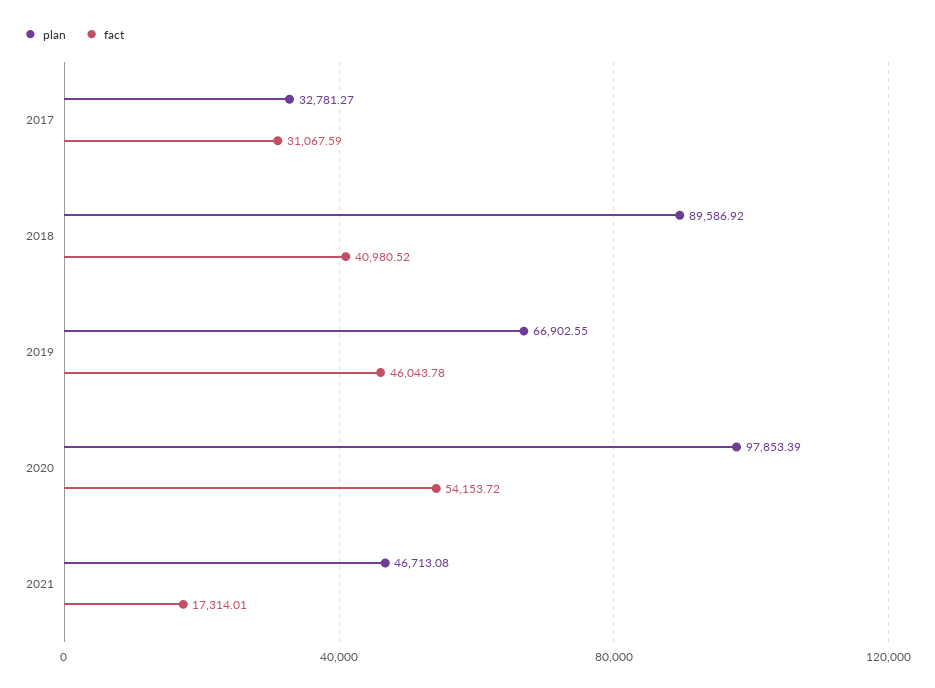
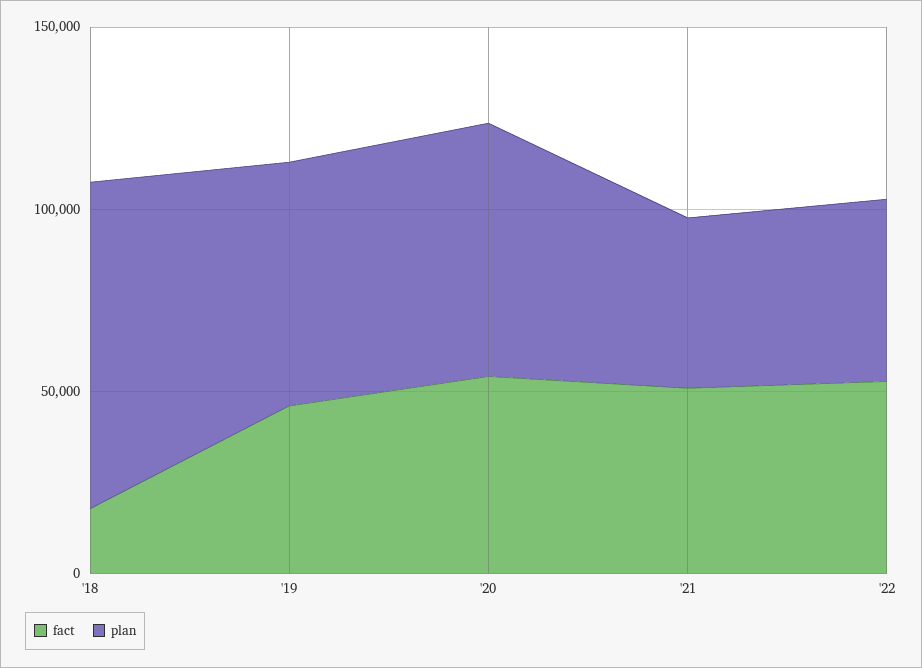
plan, 2017: 32781.27 -> none
fact, 2017: 31067.59 -> none
fact, 2018: 40980.52 -> 20000
plan, 2020: 97853.39 -> 70000
fact, 2021: 17314.01 -> 50000
fact, '22: none -> 50000
plan, '22: none -> 50000

